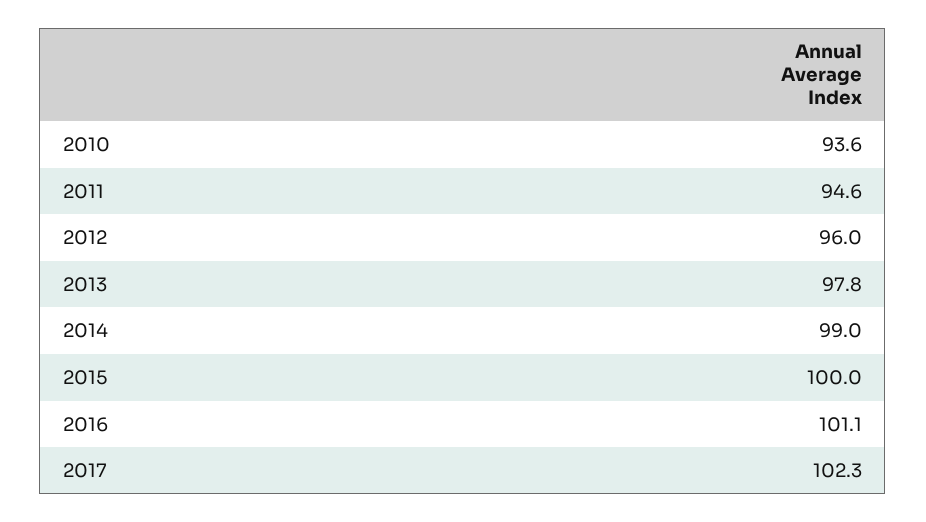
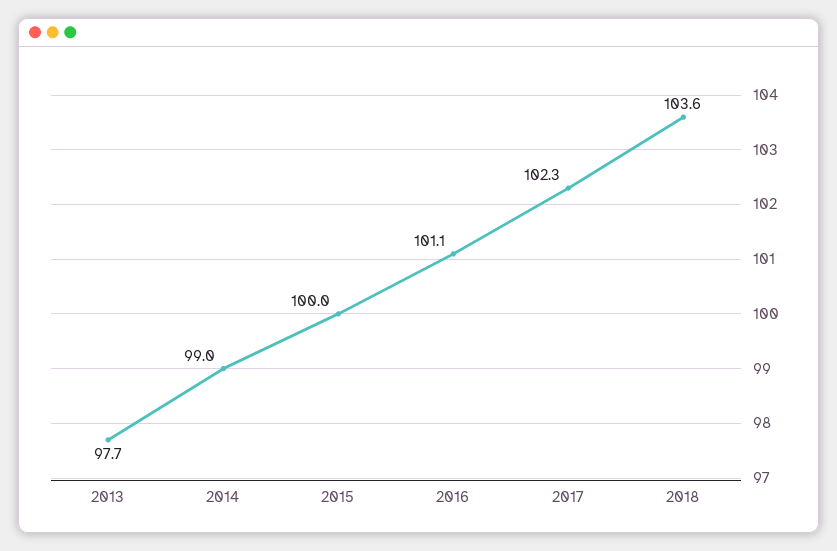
2010: 93.6 -> none
2011: 94.6 -> none
2012: 96 -> none
2013: 97.8 -> 97.7
2018: none -> 103.6

